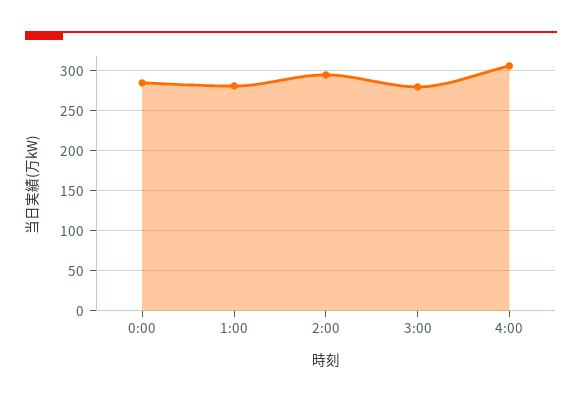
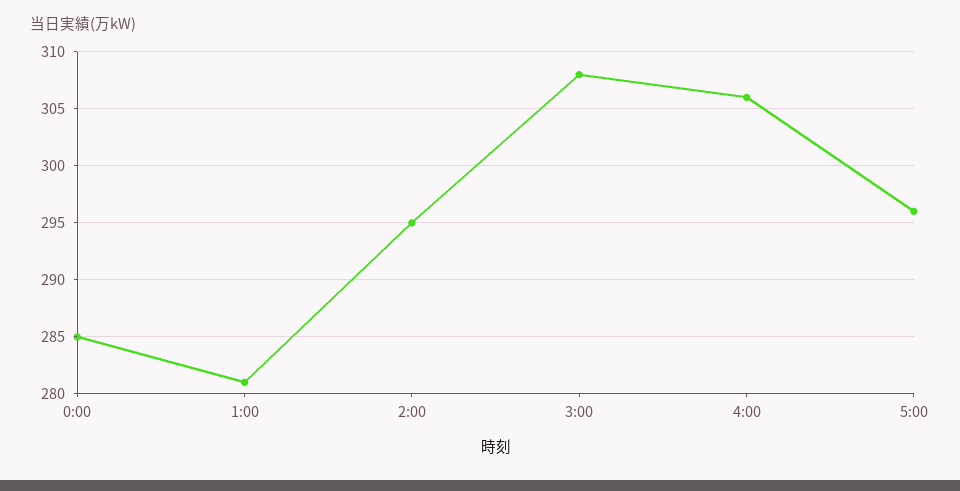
3:00: 280 -> 308
5:00: none -> 296

